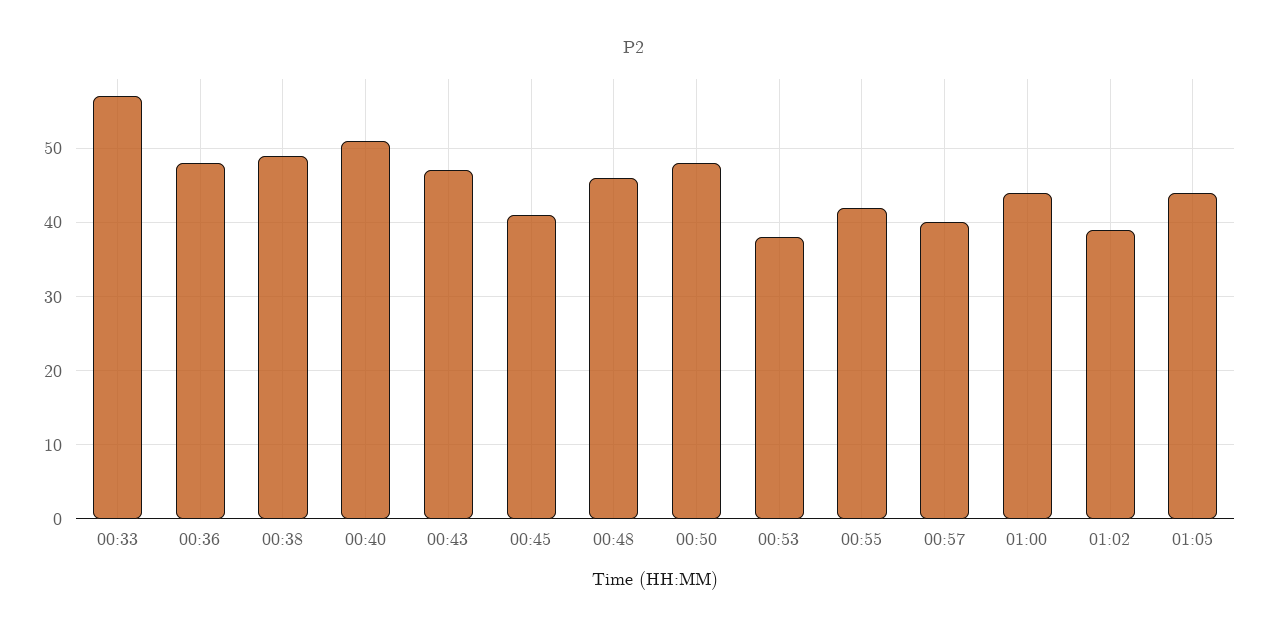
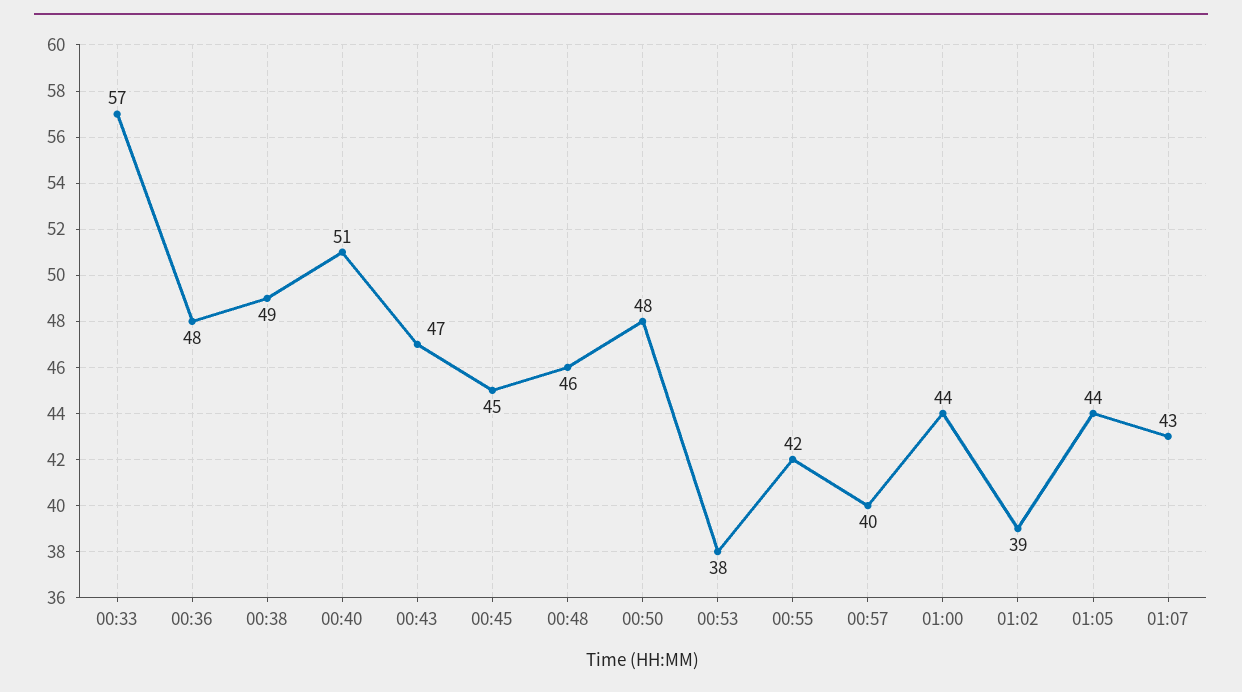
00:45: 41 -> 45
01:07: none -> 43

